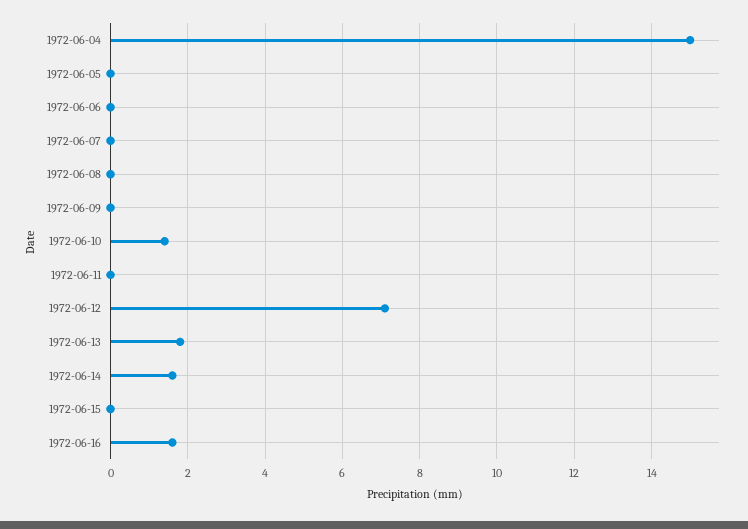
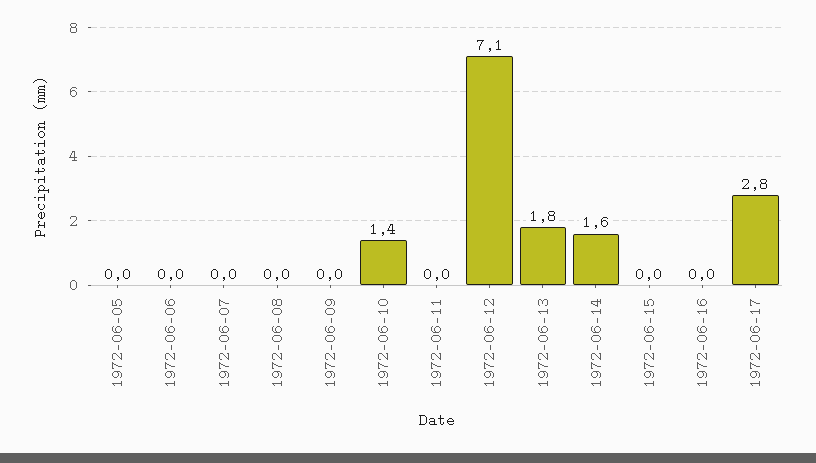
1972-06-04: 15 -> none
1972-06-16: 1.5 -> 0
1972-06-17: none -> 2.8

